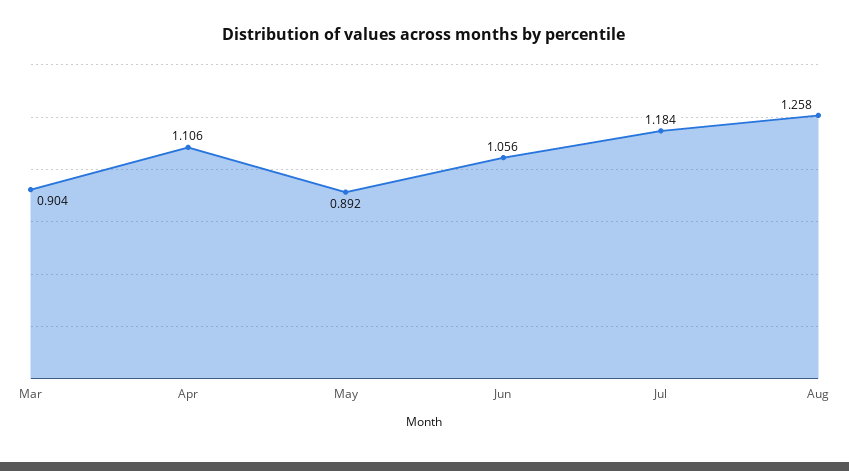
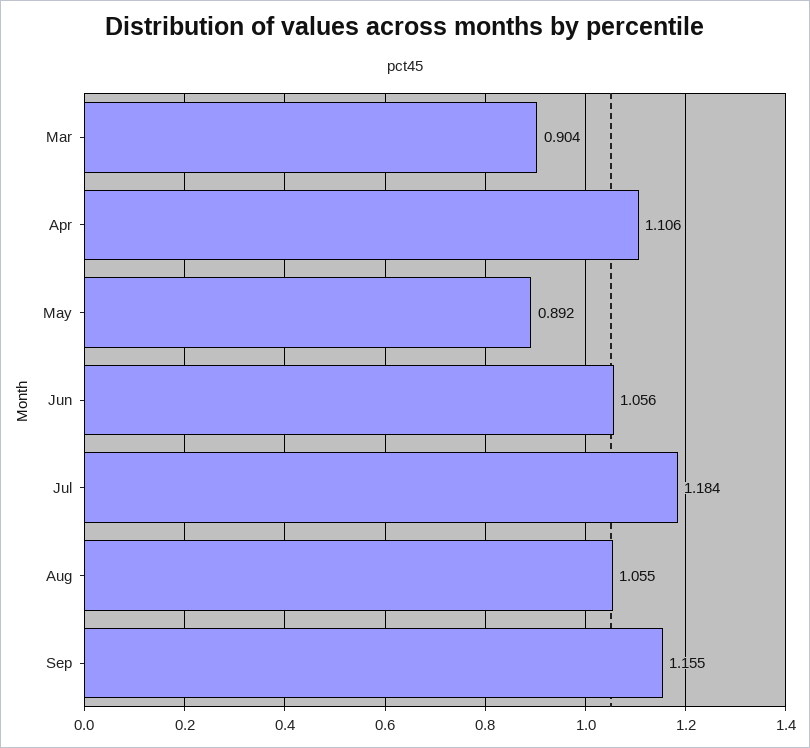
Aug: 1.258 -> 1.055
Sep: none -> 1.155

